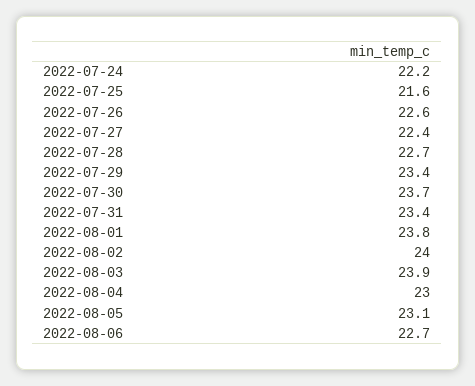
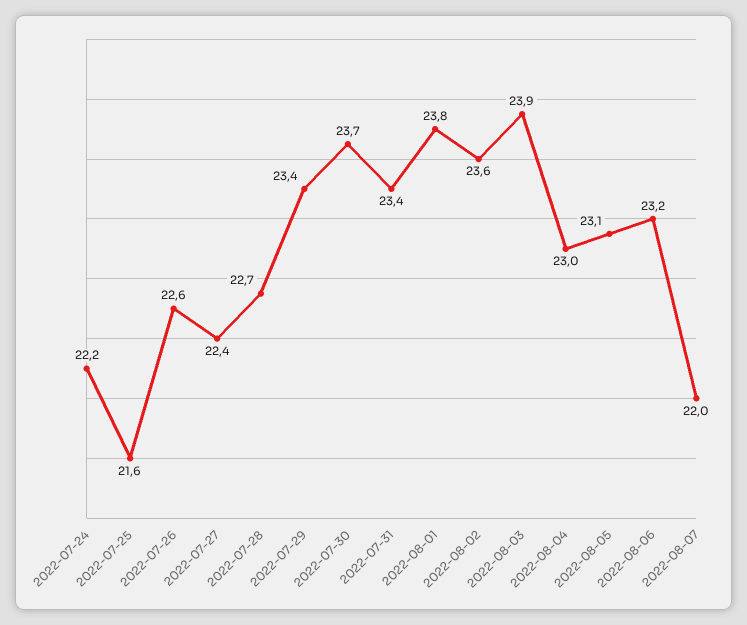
2022-08-02: 24 -> 23.6
2022-08-06: 22.7 -> 23.2
2022-08-07: none -> 22

